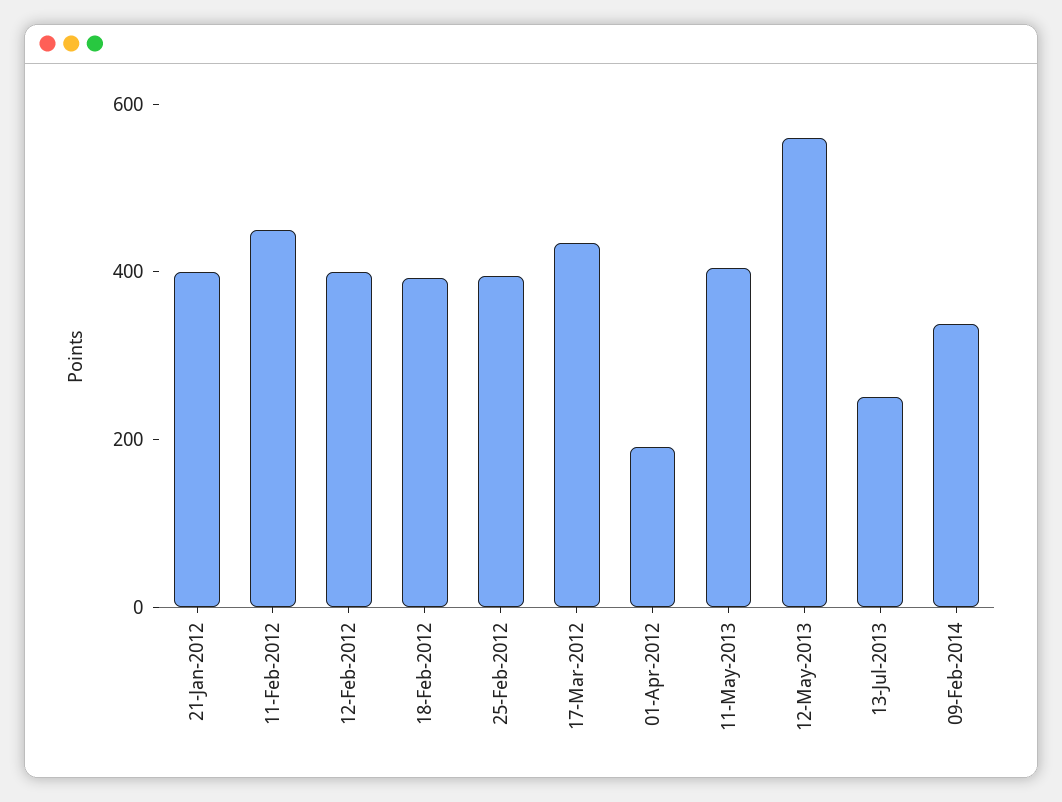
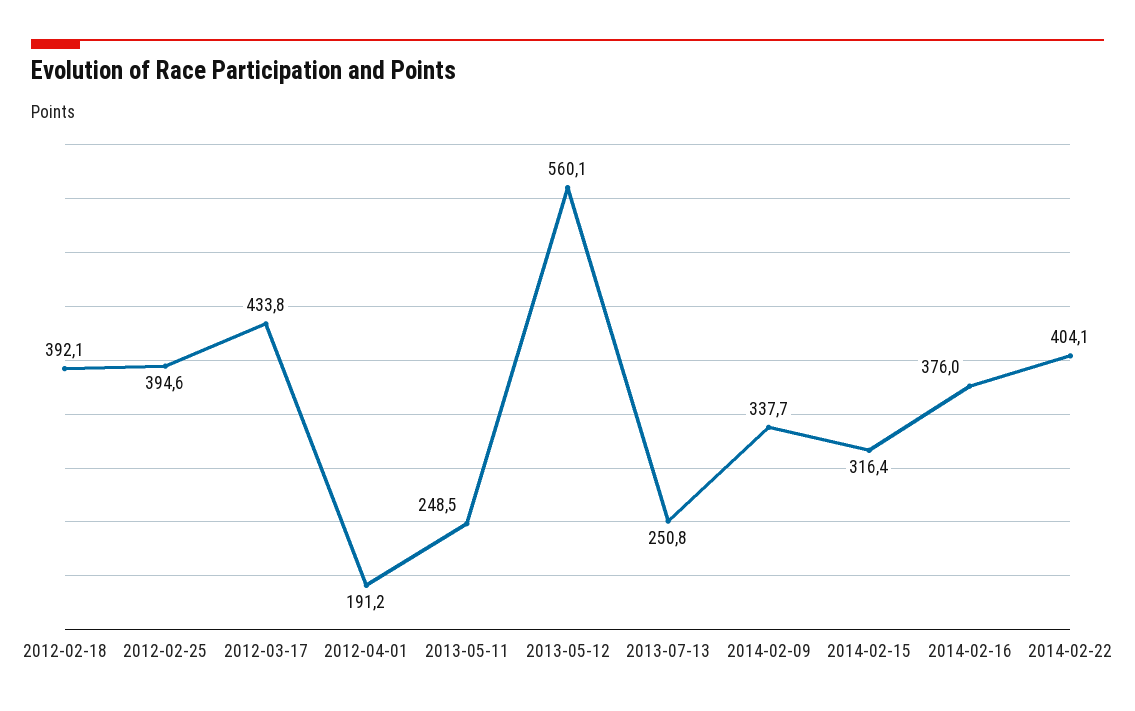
21-Jan-2012: 400 -> none
11-Feb-2012: 450 -> none
12-Feb-2012: 400 -> none
11-May-2013: 400 -> 248.5
2014-02-15: none -> 316.4
2014-02-16: none -> 376
2014-02-22: none -> 404.1

